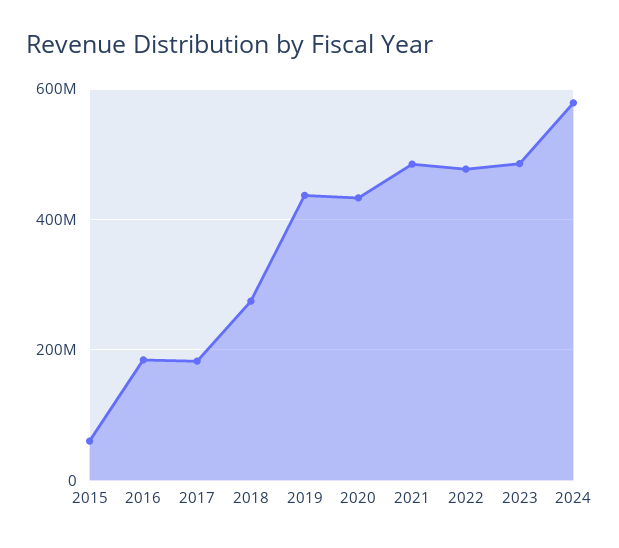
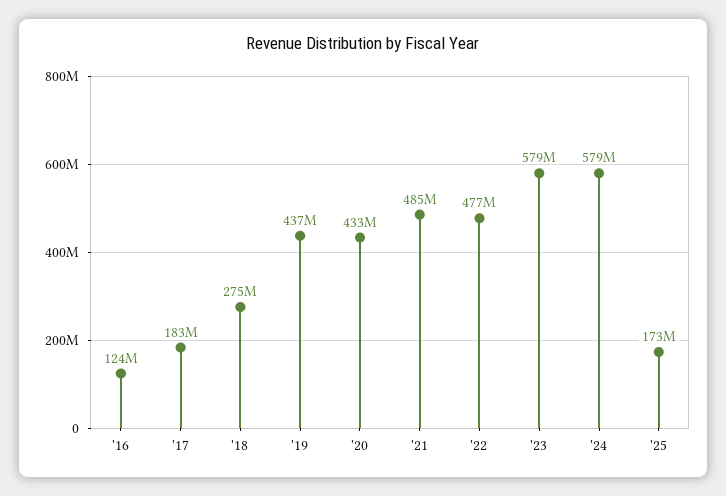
2015: 60000000 -> none
2016: 180000000 -> 124000000
2023: 480000000 -> 579000000
'25: none -> 173000000

